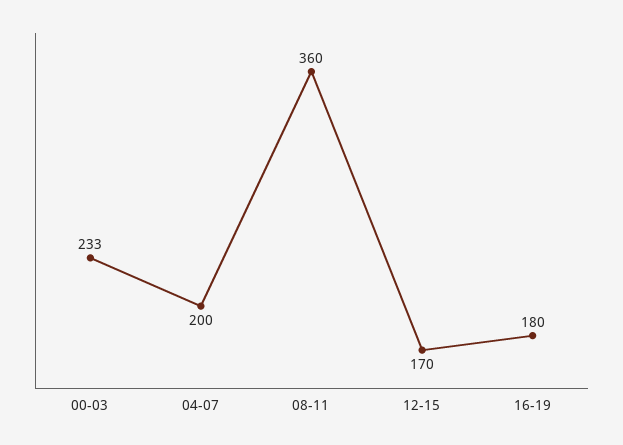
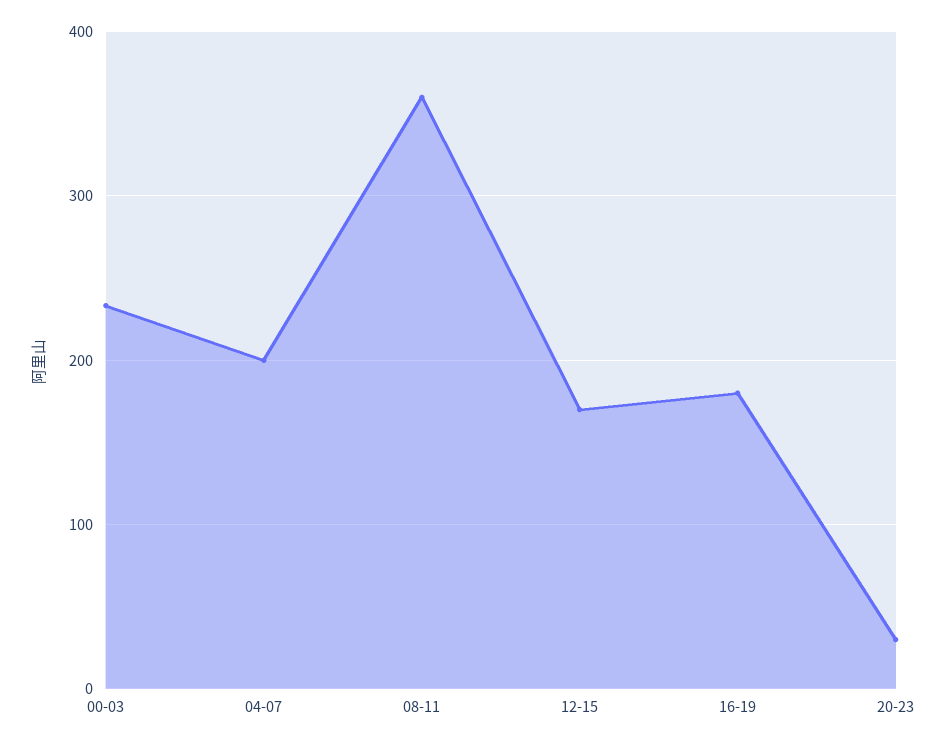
20-23: none -> 30

